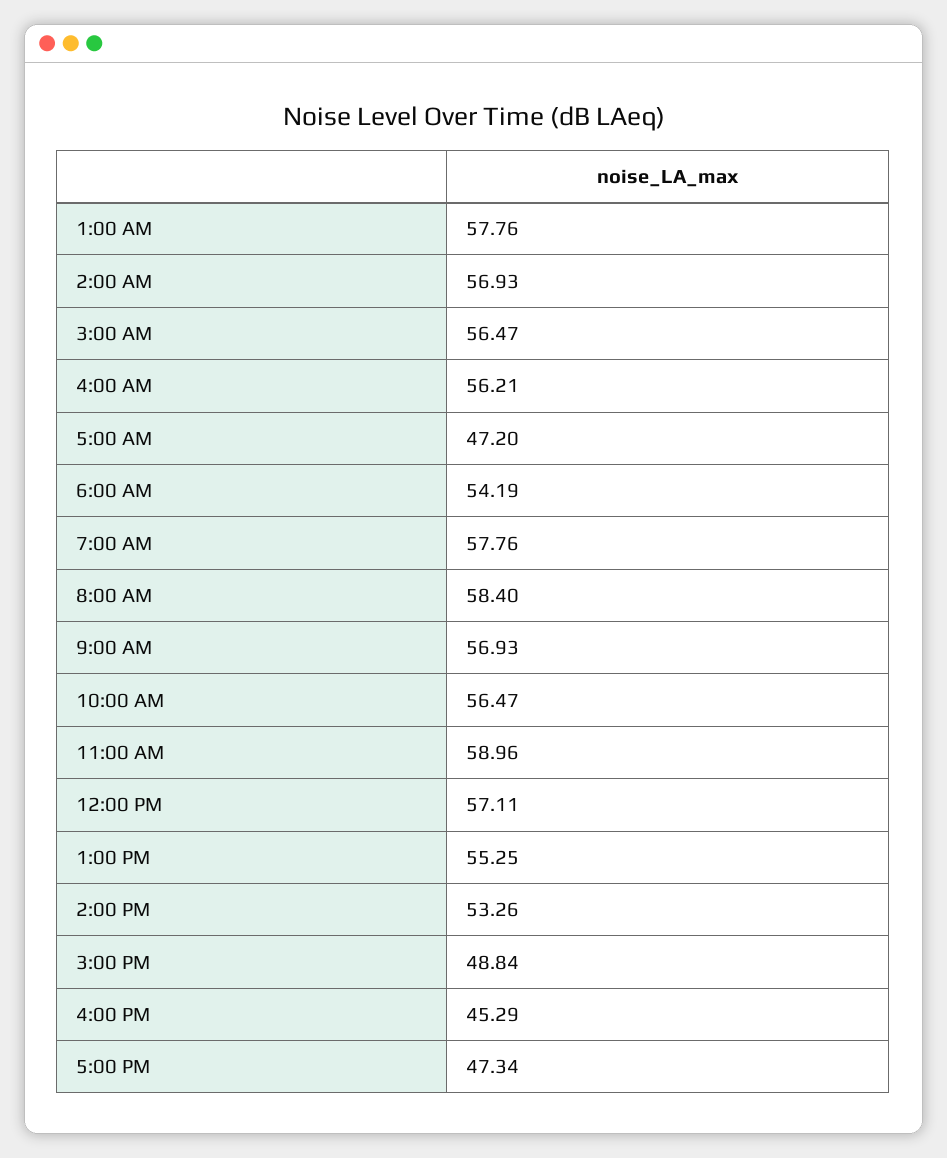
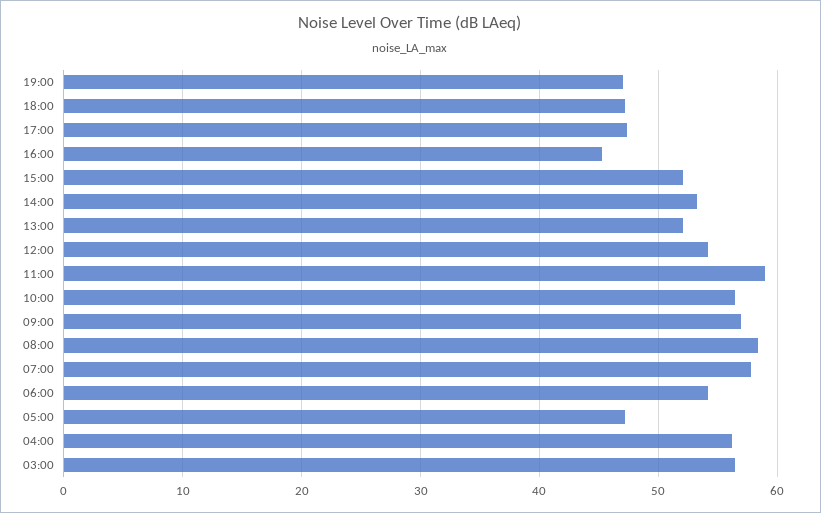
1:00 AM: 57.76 -> none
2:00 AM: 56.93 -> none
12:00 PM: 57.11 -> 54
1:00 PM: 55.25 -> 52
3:00 PM: 48.84 -> 52
19:00: none -> 47
18:00: none -> 47

